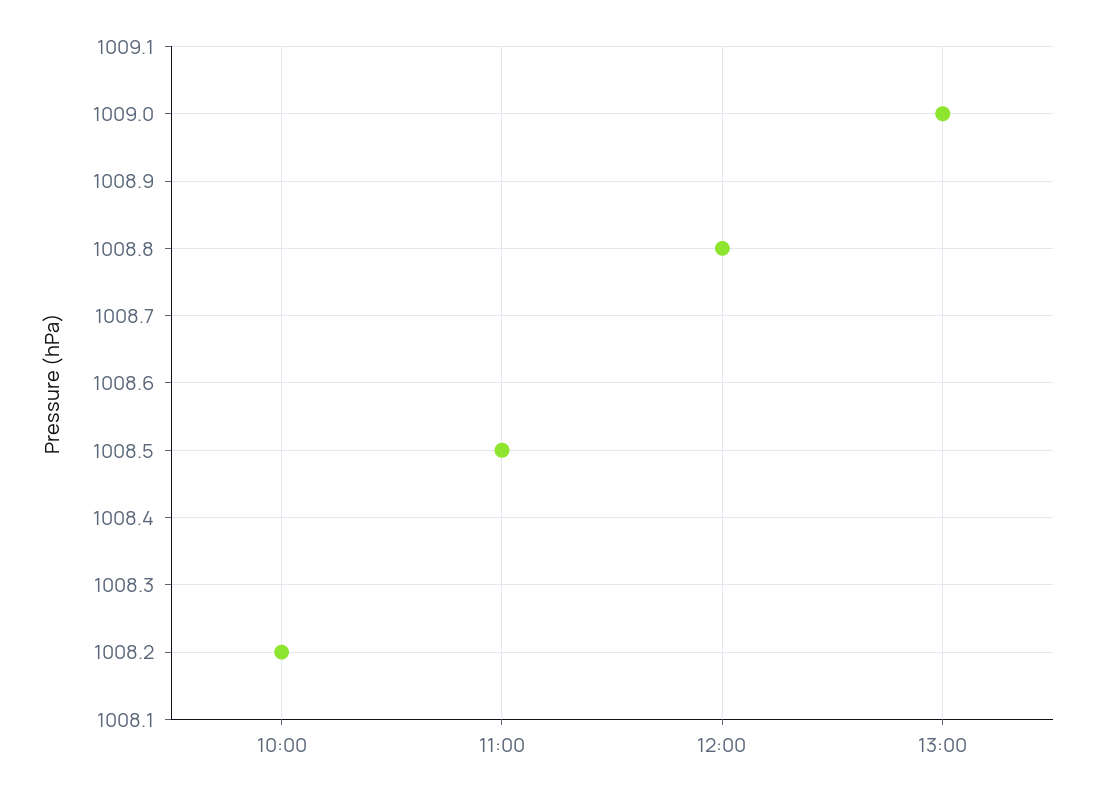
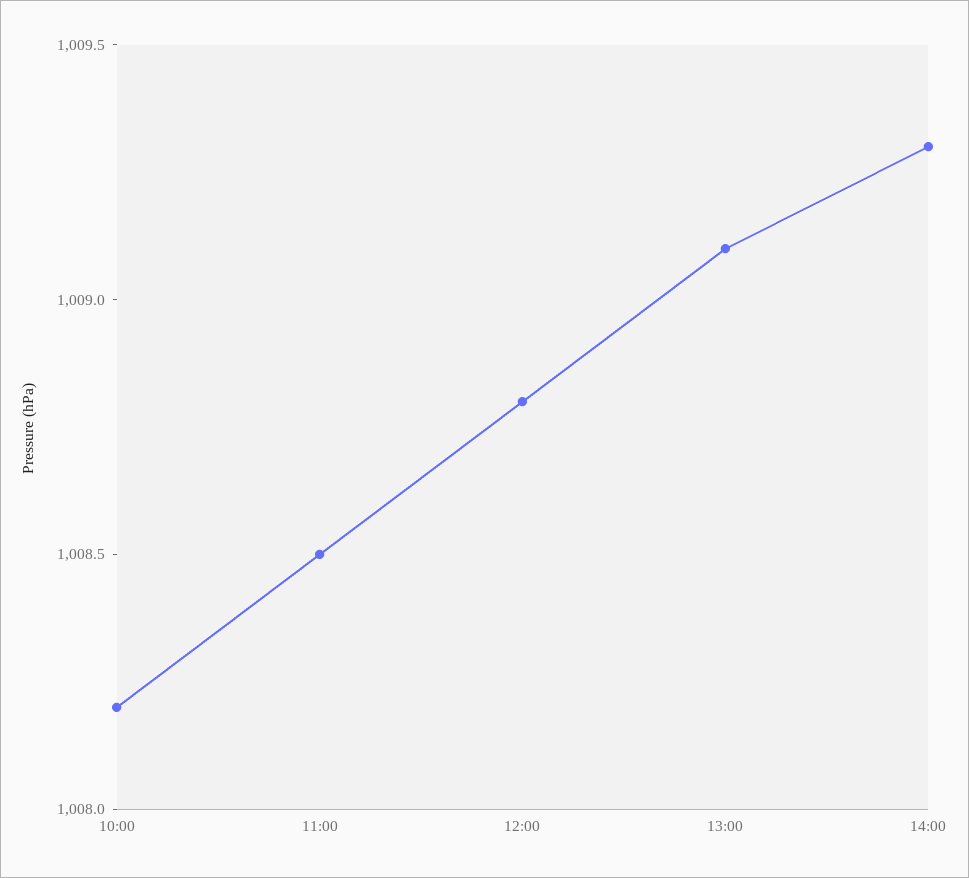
13:00: 1009 -> 1009.1
14:00: none -> 1009.3

